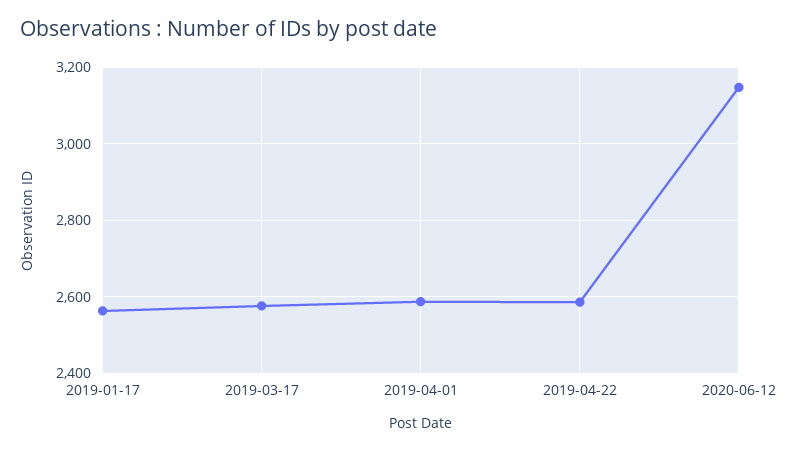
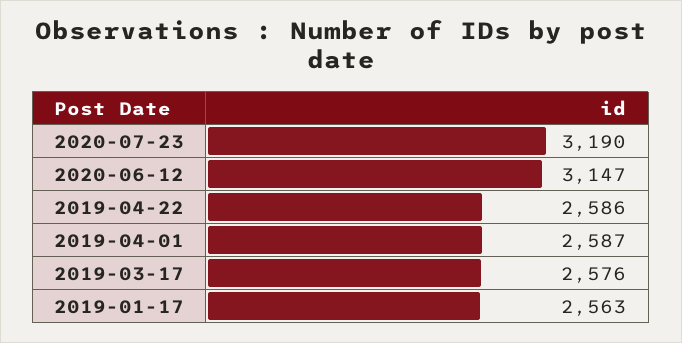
2020-07-23: none -> 3190

